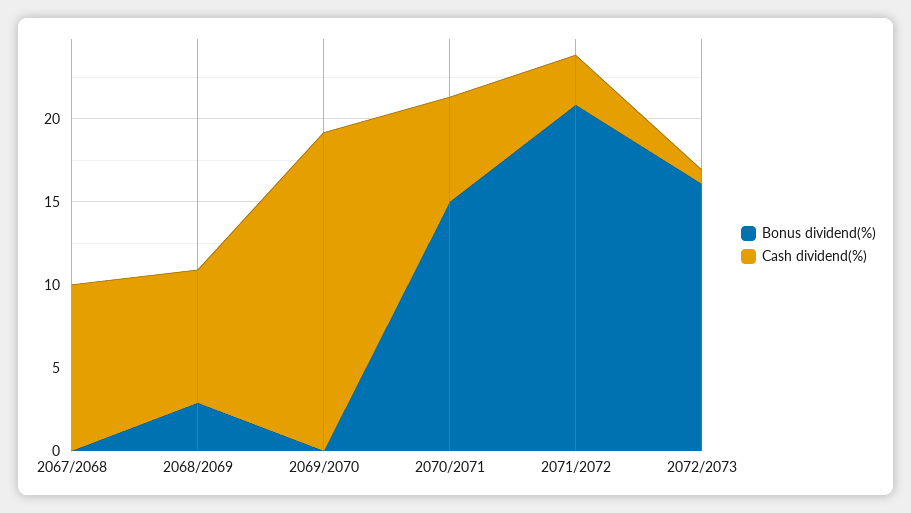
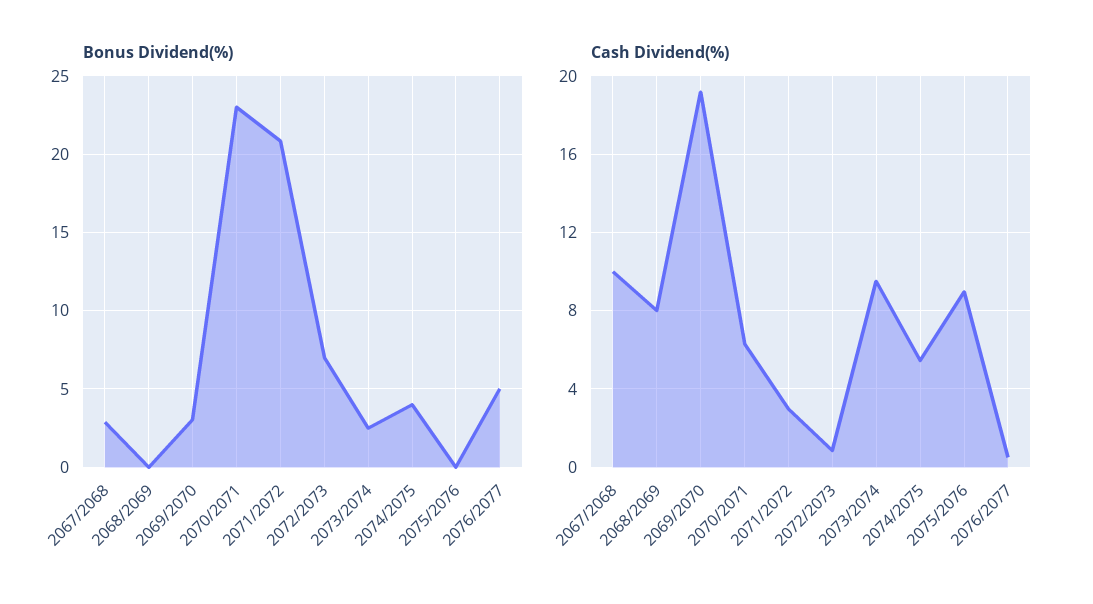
Bonus dividend(%), 2067/2068: 0 -> 3
Bonus dividend(%), 2068/2069: 3 -> 0
Bonus dividend(%), 2069/2070: 0 -> 3
Bonus dividend(%), 2070/2071: 15 -> 23
Bonus dividend(%), 2072/2073: 16 -> 7
Bonus dividend(%), 2073/2074: none -> 2.5
Bonus dividend(%), 2074/2075: none -> 4
Bonus dividend(%), 2075/2076: none -> 0
Bonus dividend(%), 2076/2077: none -> 5
Cash dividend(%), 2073/2074: none -> 9.5
Cash dividend(%), 2074/2075: none -> 5.5
Cash dividend(%), 2075/2076: none -> 9
Cash dividend(%), 2076/2077: none -> 0.5

